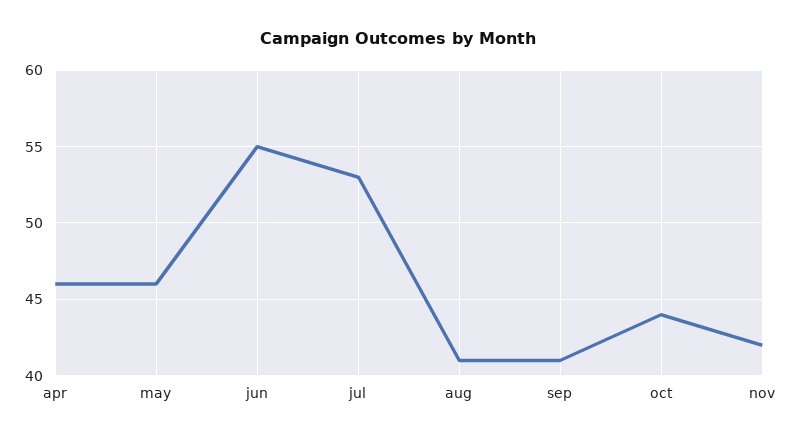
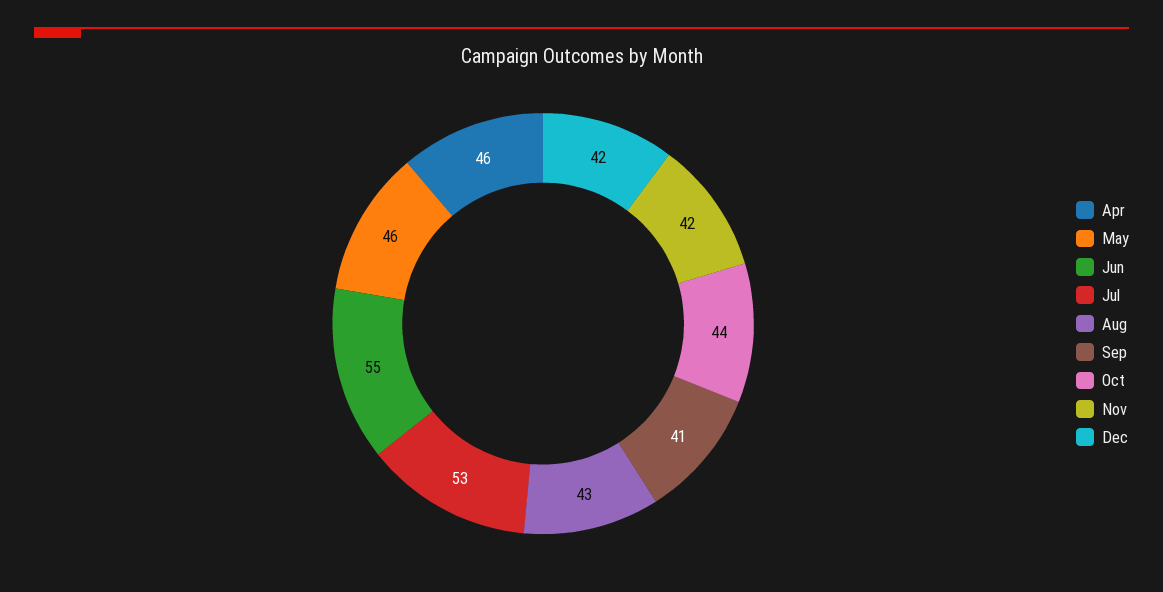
aug: 41 -> 43
Dec: none -> 42

